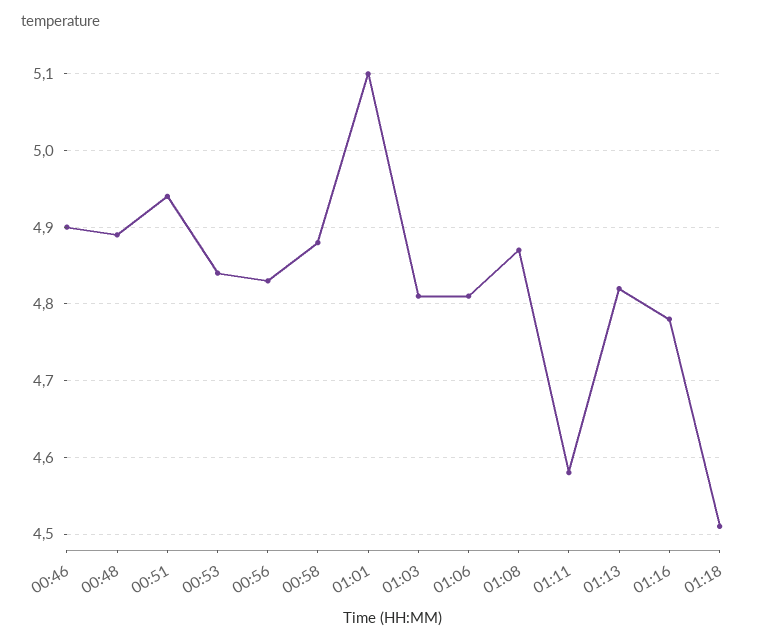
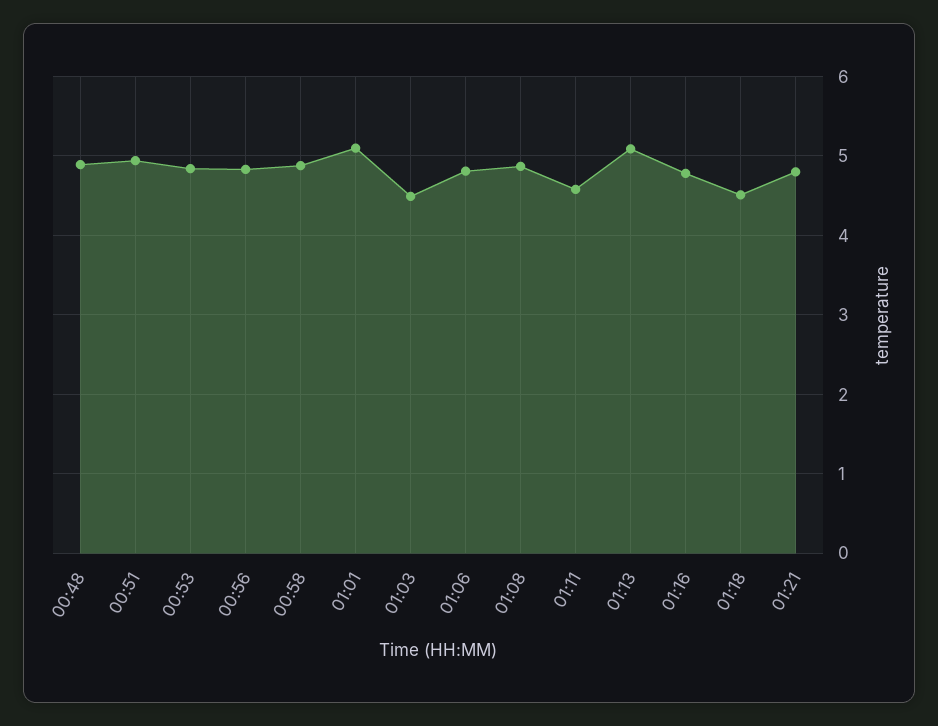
00:46: 4.9 -> none
01:03: 4.81 -> 4.5
01:13: 4.82 -> 5.1
01:21: none -> 4.8

